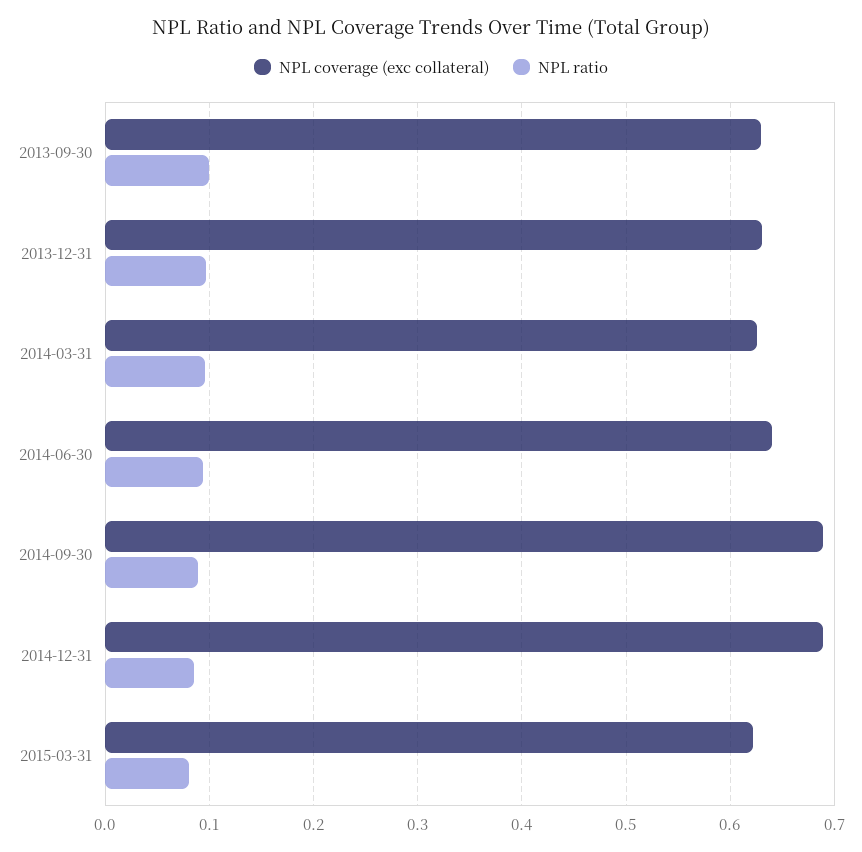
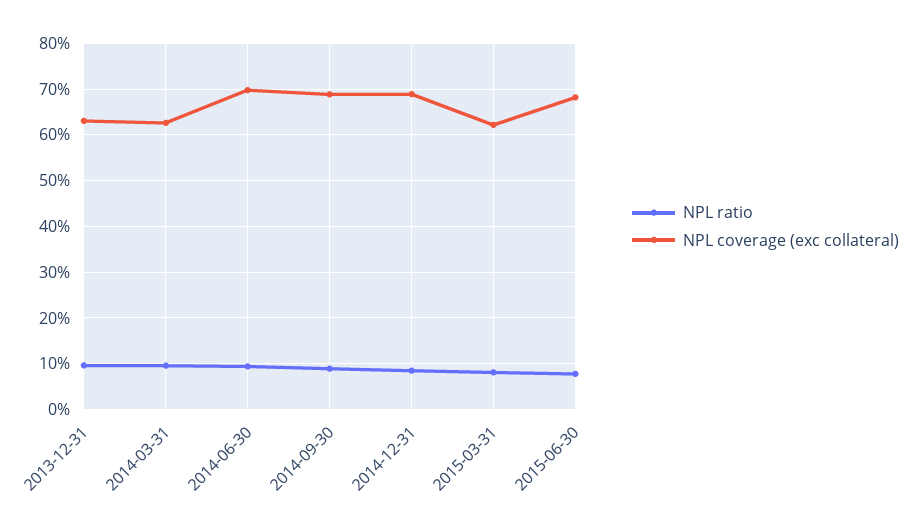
NPL coverage (exc collateral), 2013-09-30: 0.63 -> none
NPL ratio, 2013-09-30: 0.1 -> none
NPL coverage (exc collateral), 2014-06-30: 0.64 -> 0.7
NPL ratio, 2015-06-30: none -> 0.08
NPL coverage (exc collateral), 2015-06-30: none -> 0.68

